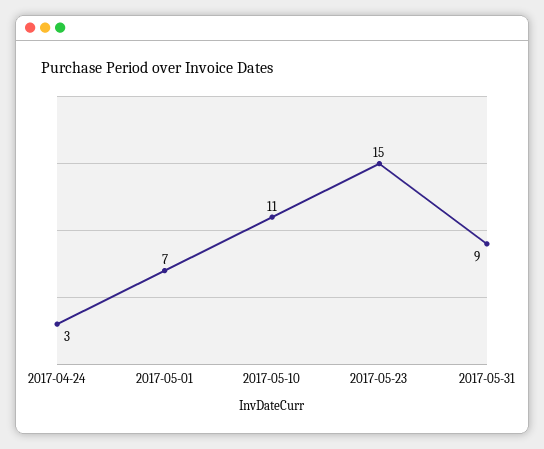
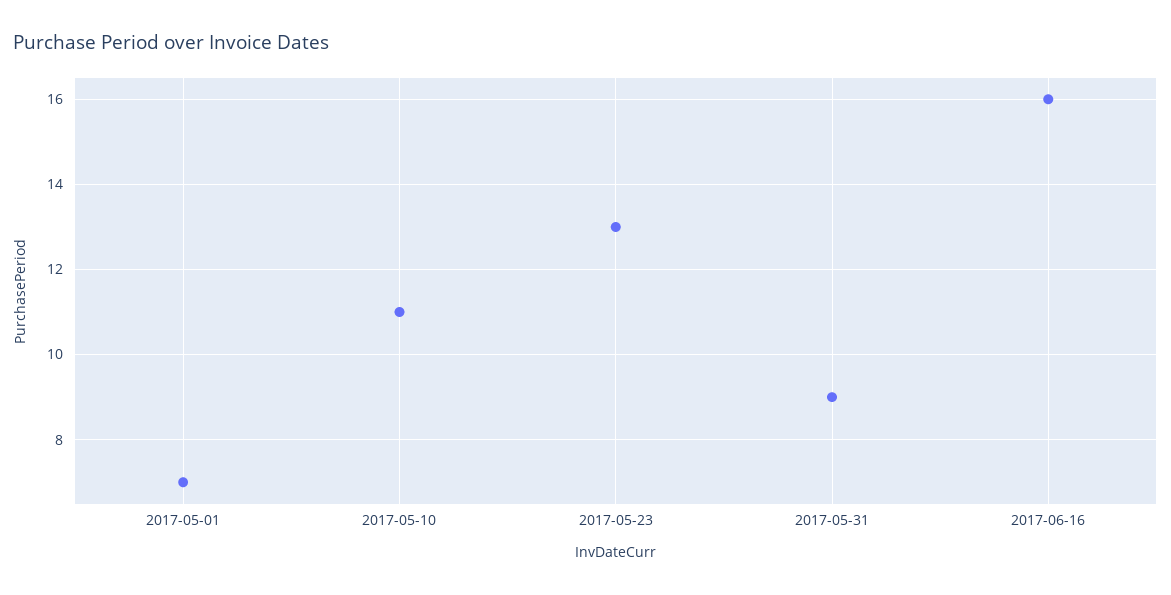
2017-04-24: 3 -> none
2017-05-23: 15 -> 13
2017-06-16: none -> 16

